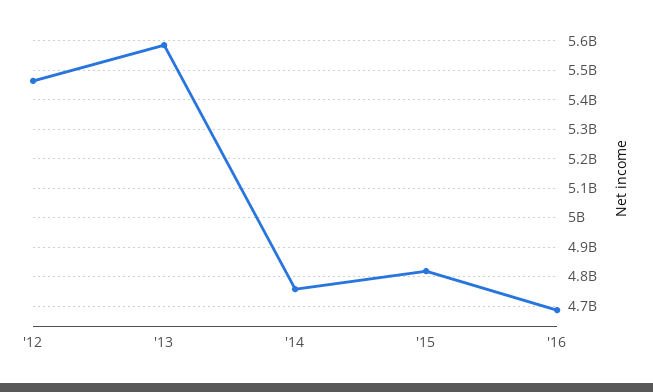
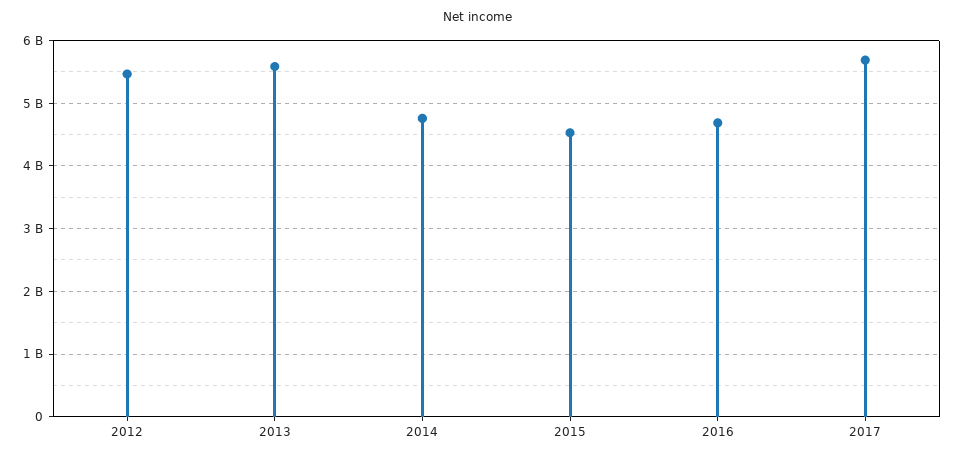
'15: 4825000000 -> 4500000000
2017: none -> 5700000000

